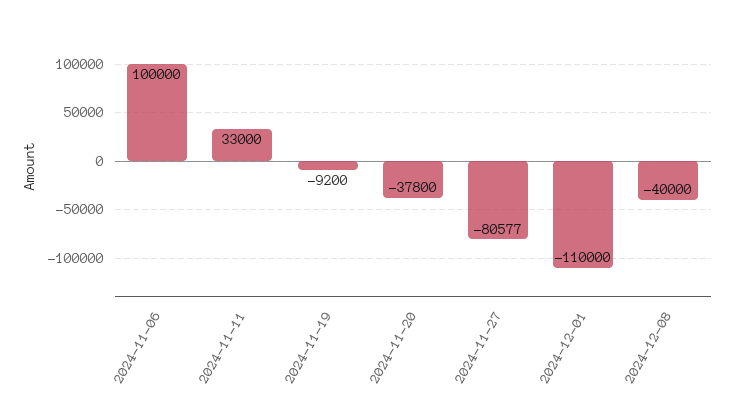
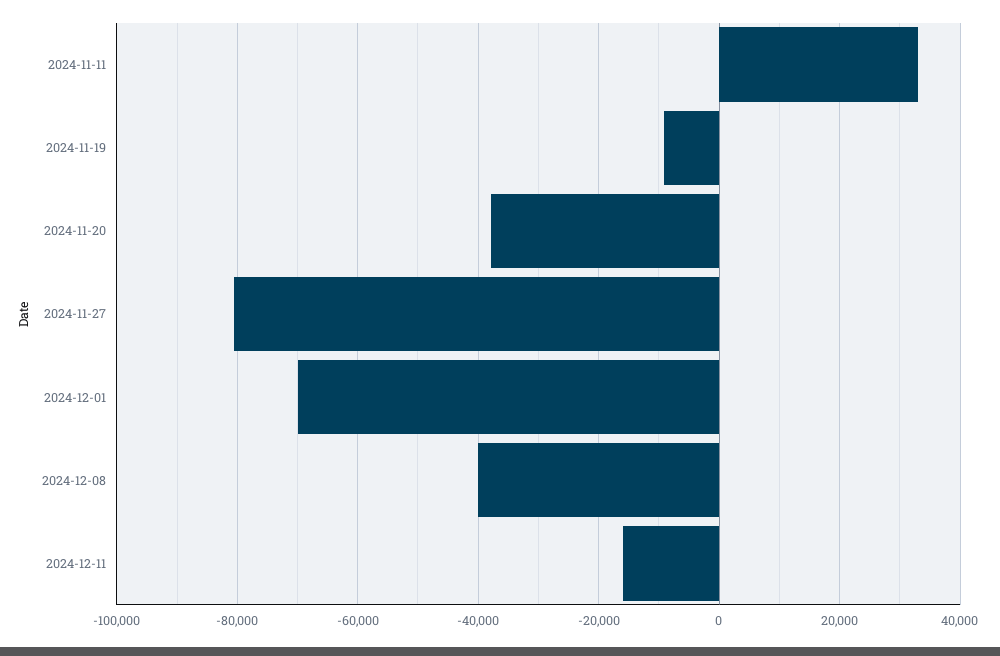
2024-11-06: 100000 -> none
2024-12-01: -110000 -> -70000
2024-12-11: none -> -16000

